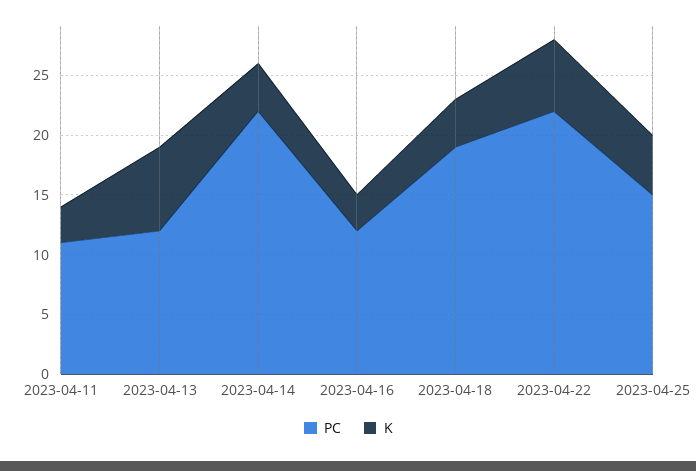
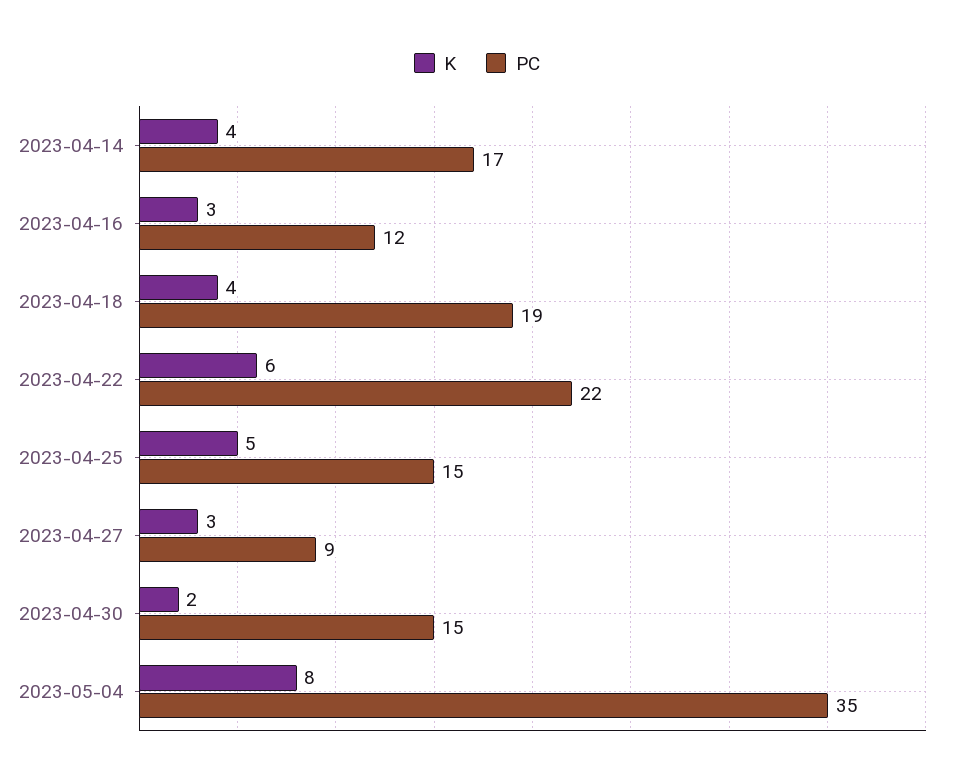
PC, 2023-04-11: 11 -> none
K, 2023-04-11: 3 -> none
PC, 2023-04-13: 12 -> none
K, 2023-04-13: 7 -> none
PC, 2023-04-14: 22 -> 17
K, 2023-04-27: none -> 3
PC, 2023-04-27: none -> 9
K, 2023-04-30: none -> 2
PC, 2023-04-30: none -> 15
K, 2023-05-04: none -> 8
PC, 2023-05-04: none -> 35

